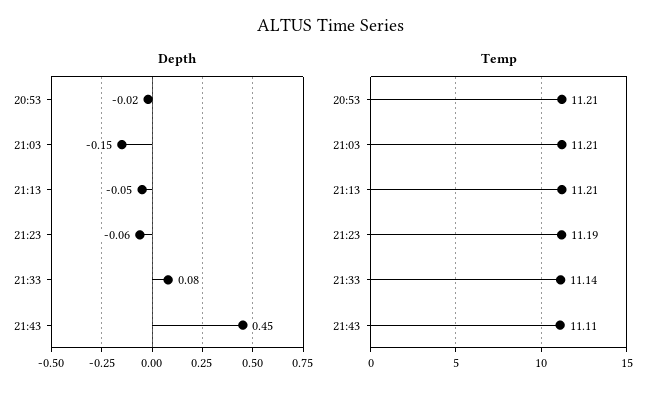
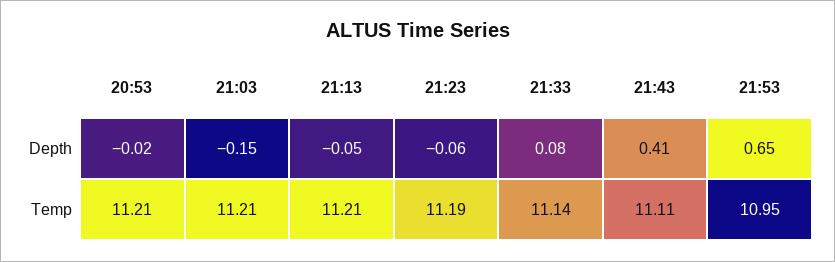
Depth, 21:43: 0.45 -> 0.41
Depth, 21:53: none -> 0.65
Temp, 21:53: none -> 10.95

